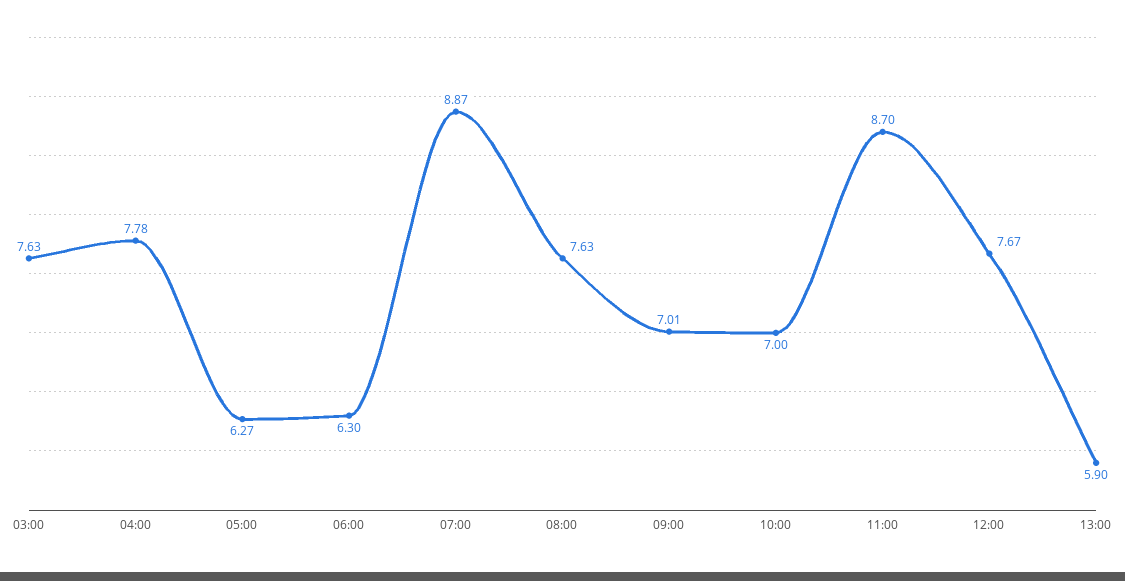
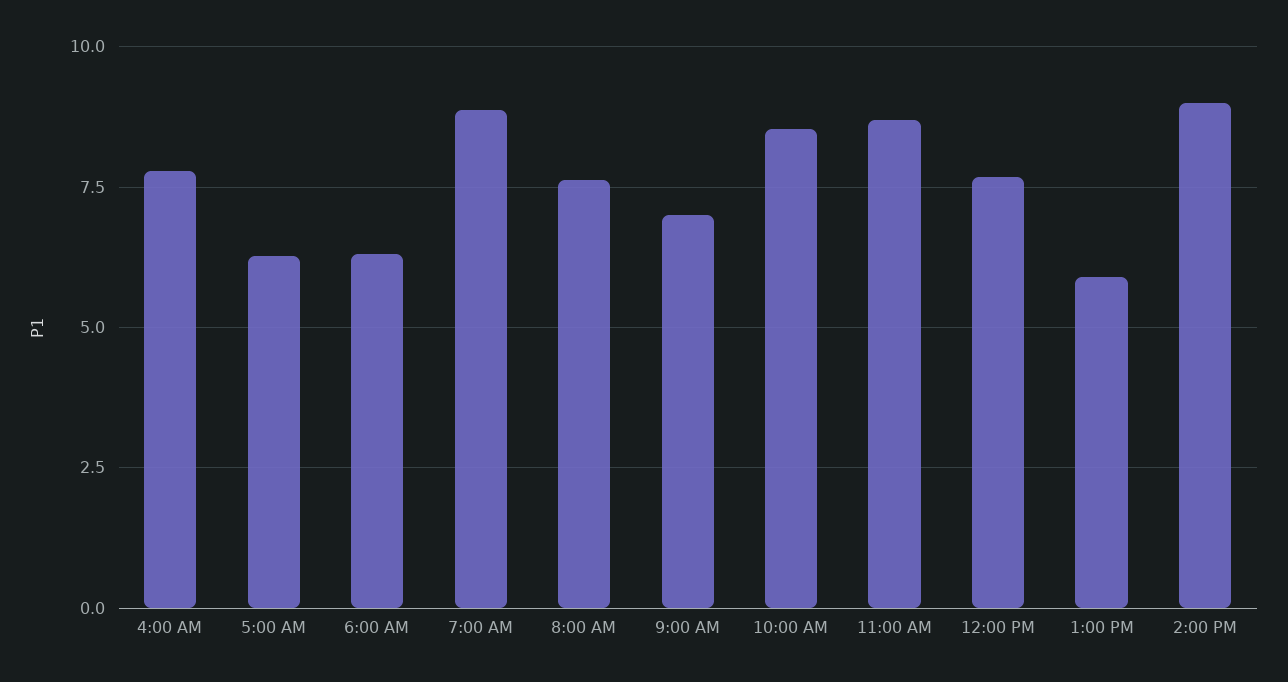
03:00: 7.63 -> none
10:00: 7 -> 8.5
2:00 PM: none -> 9

